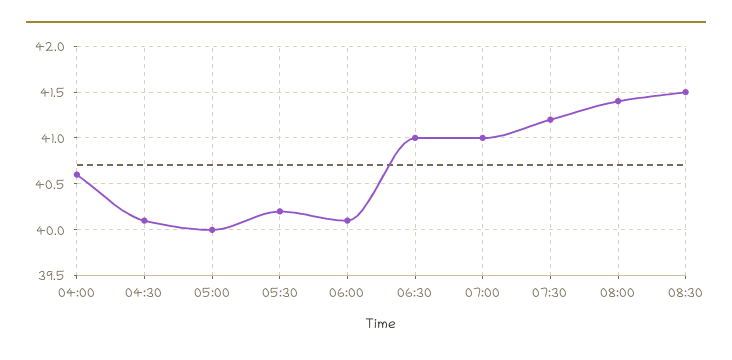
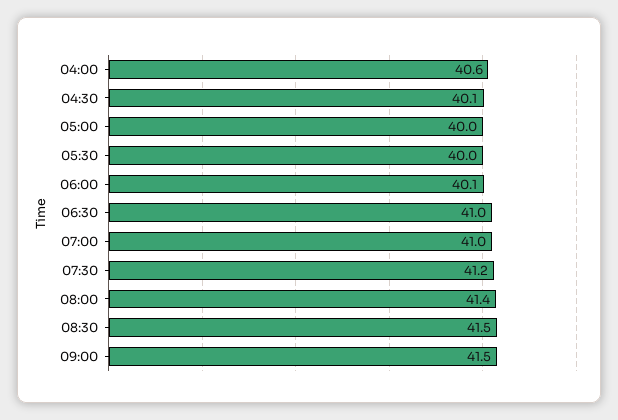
05:30: 40.2 -> 40
09:00: none -> 41.5

